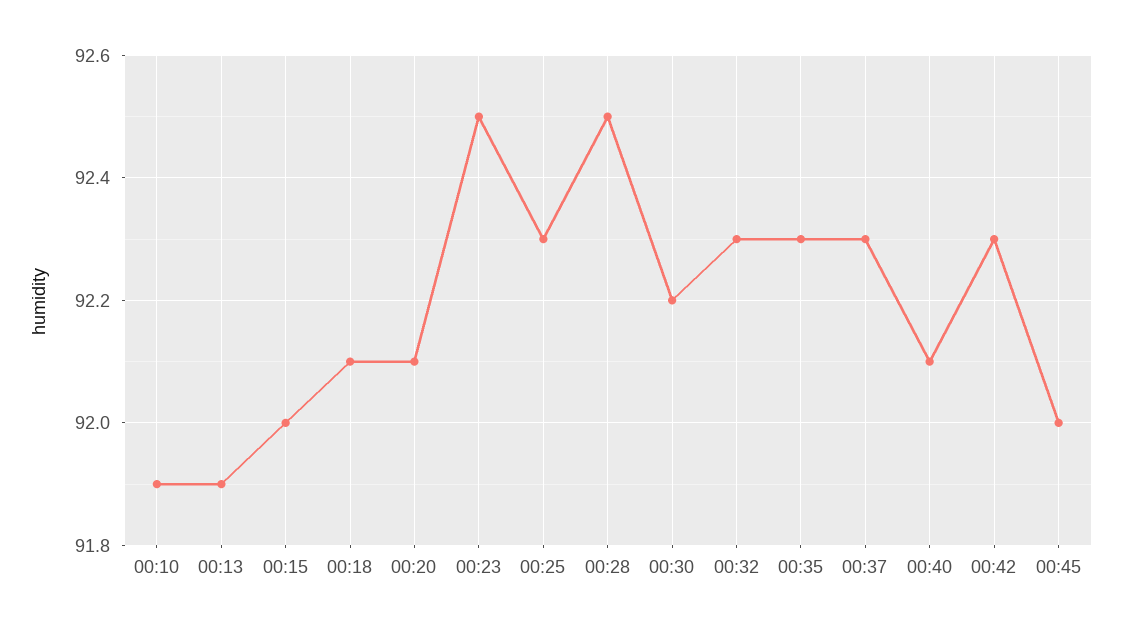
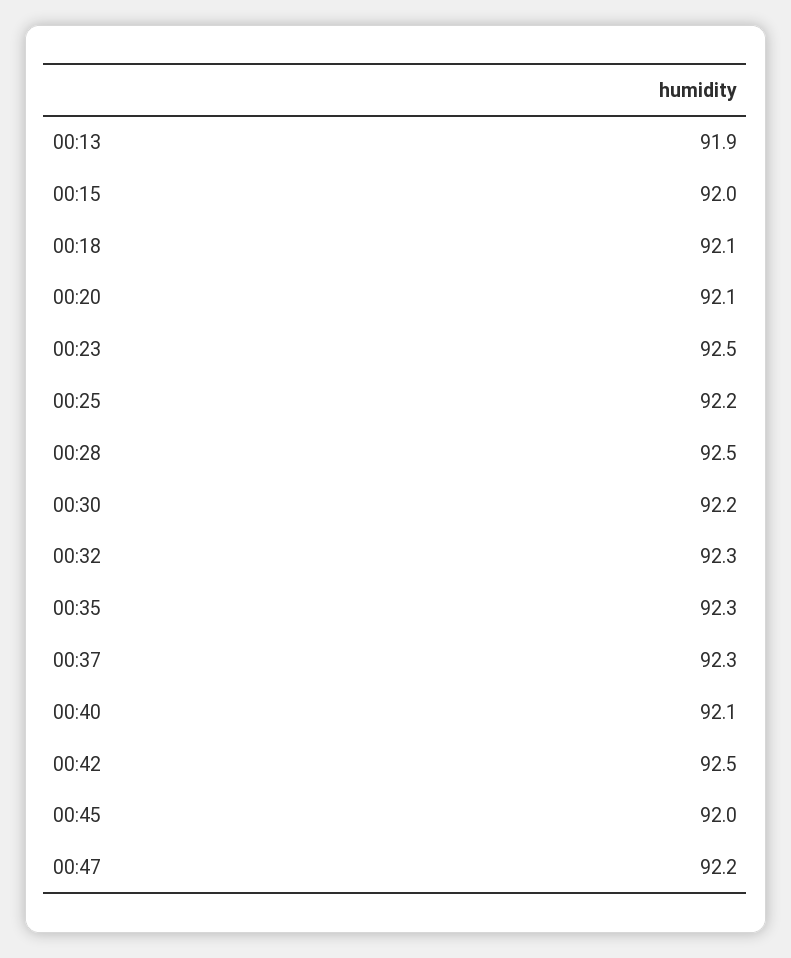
00:10: 91.9 -> none
00:25: 92.3 -> 92.2
00:42: 92.3 -> 92.5
00:47: none -> 92.2

